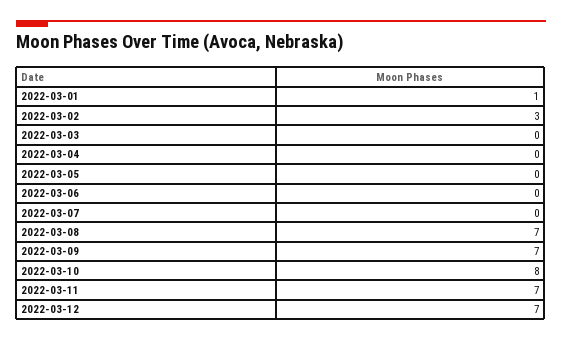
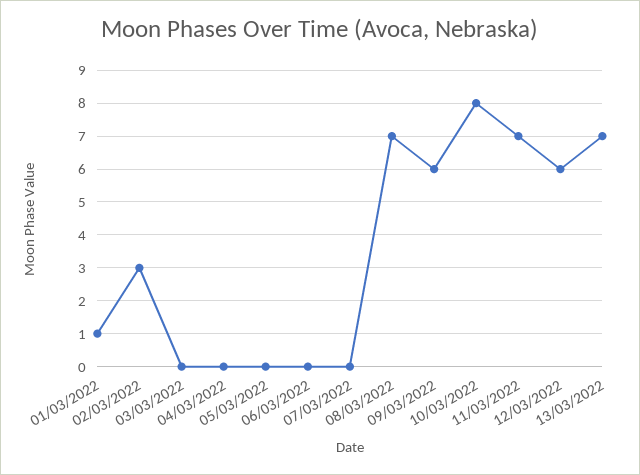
2022-03-09: 7 -> 6
2022-03-12: 7 -> 6
13/03/2022: none -> 7

